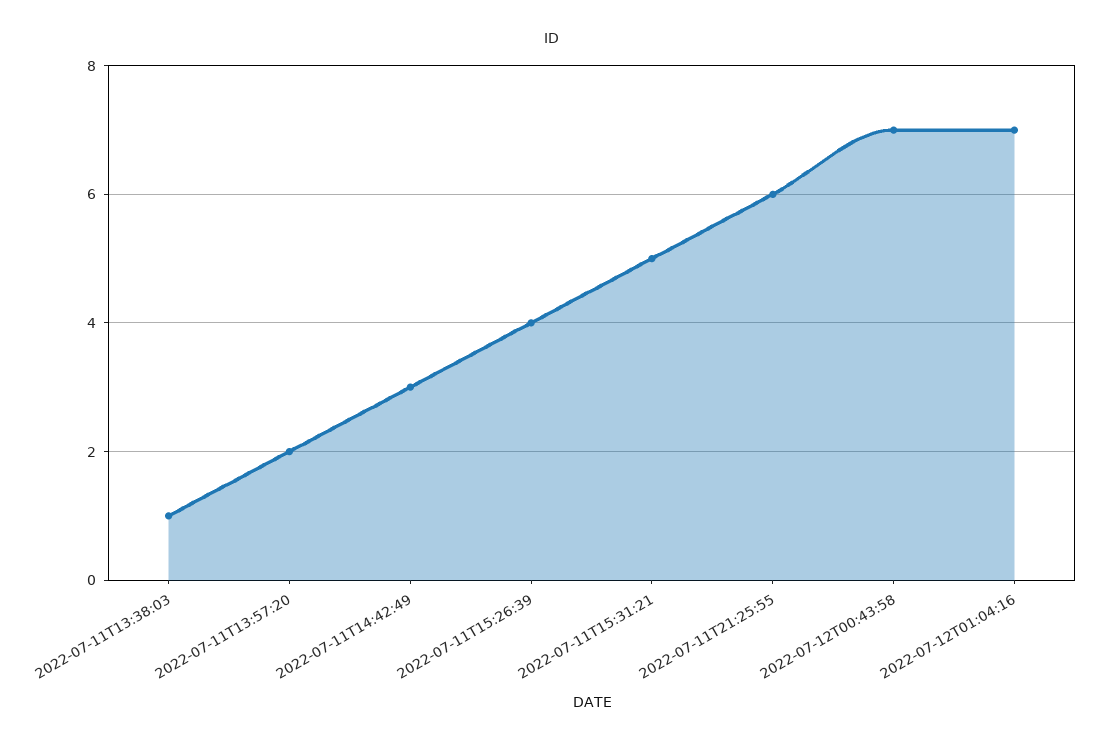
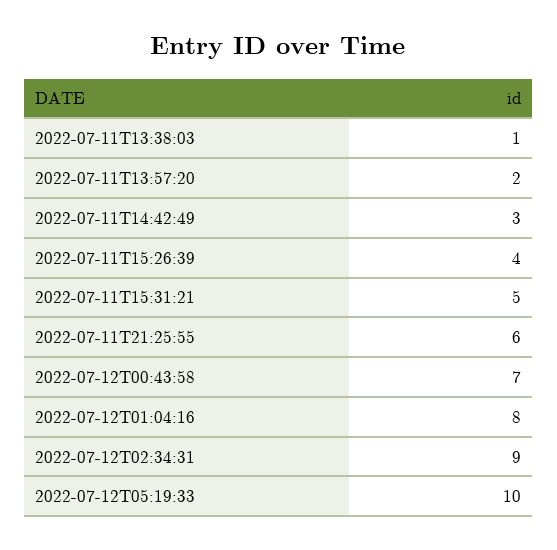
2022-07-12T01:04:16: 7 -> 8
2022-07-12T02:34:31: none -> 9
2022-07-12T05:19:33: none -> 10

